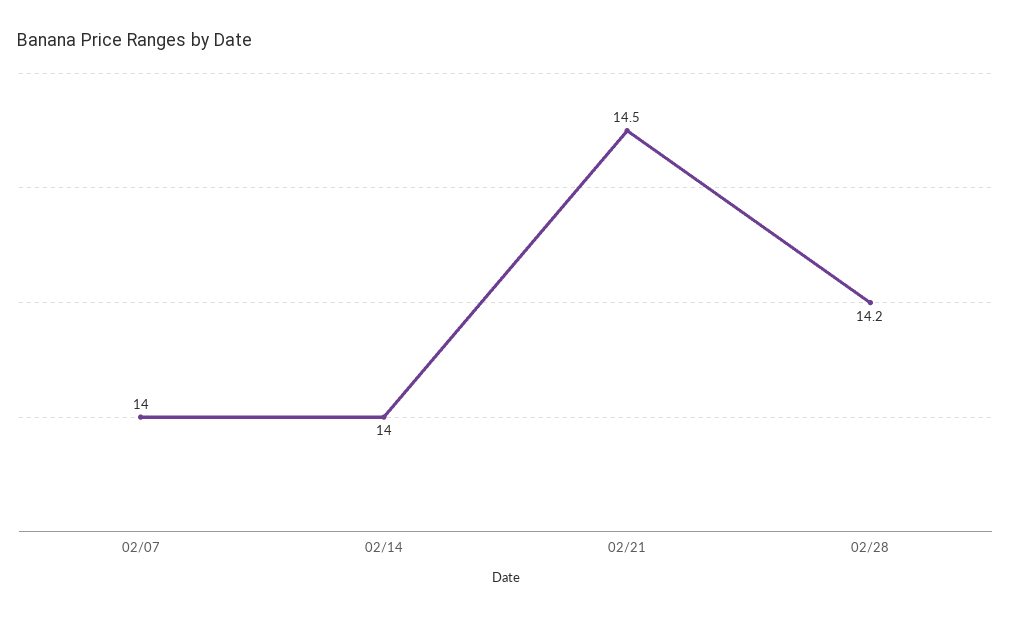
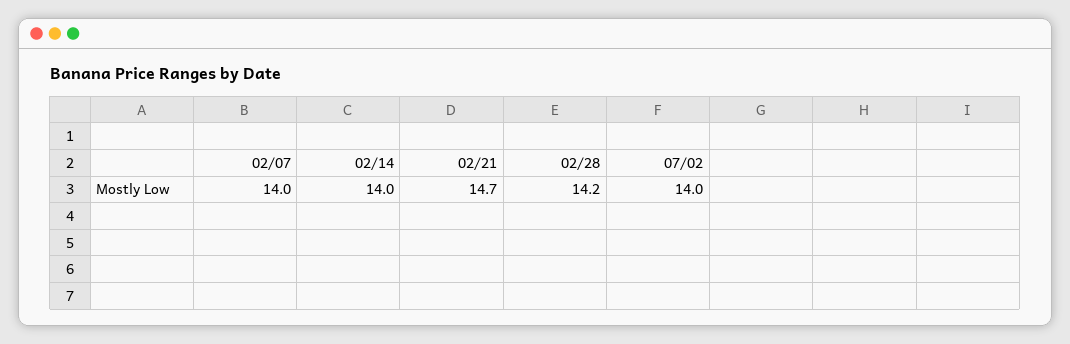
02/21: 14.5 -> 14.7
07/02: none -> 14

